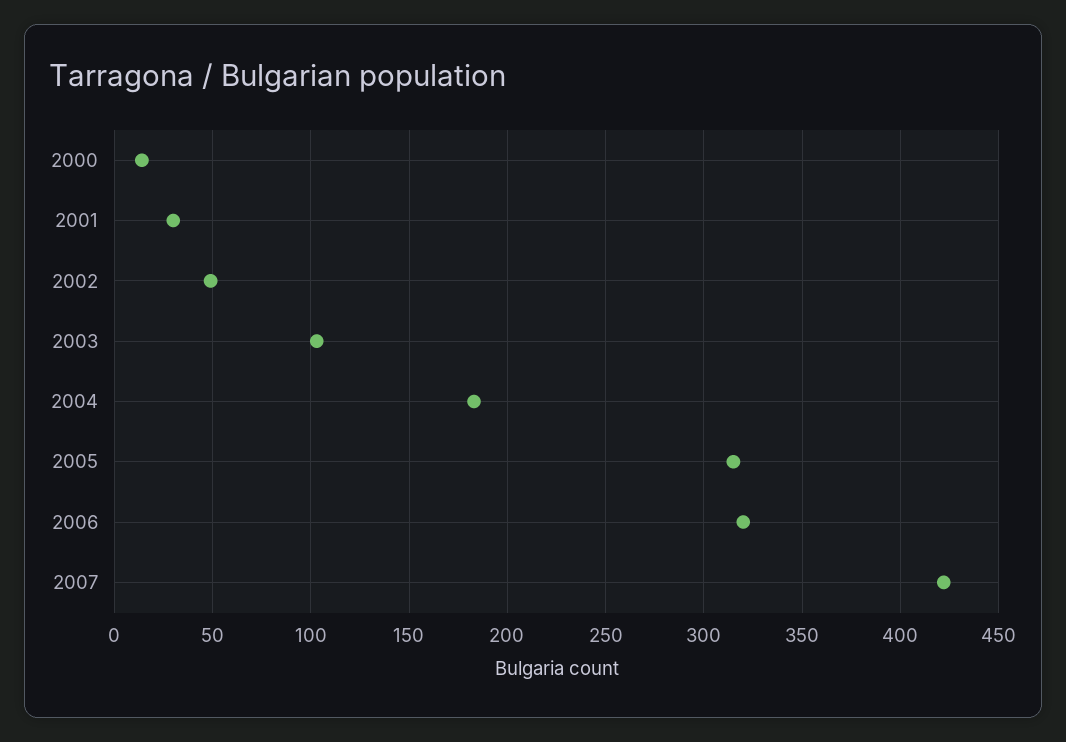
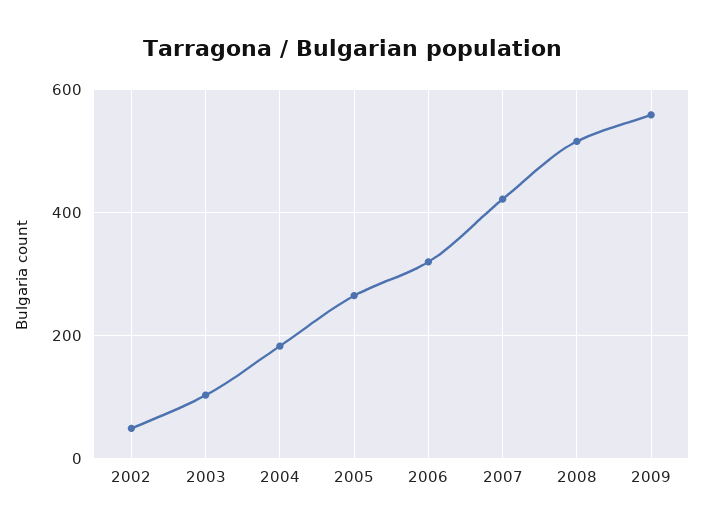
2000: 15 -> none
2001: 30 -> none
2005: 315 -> 260
2008: none -> 520
2009: none -> 560

